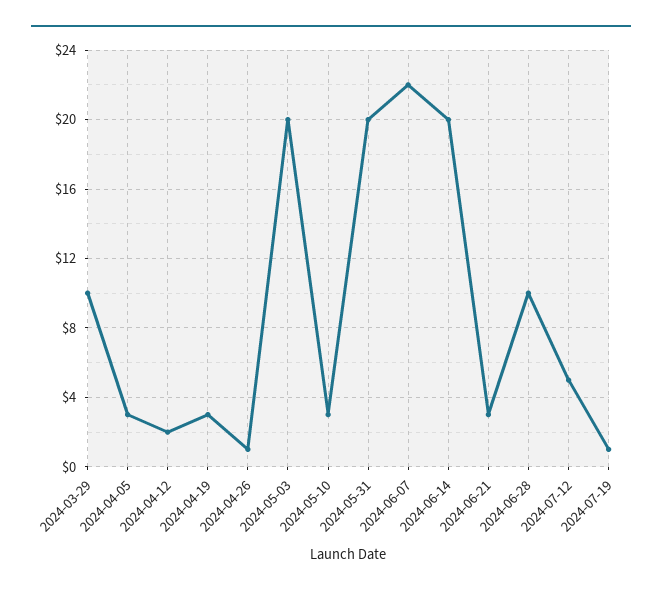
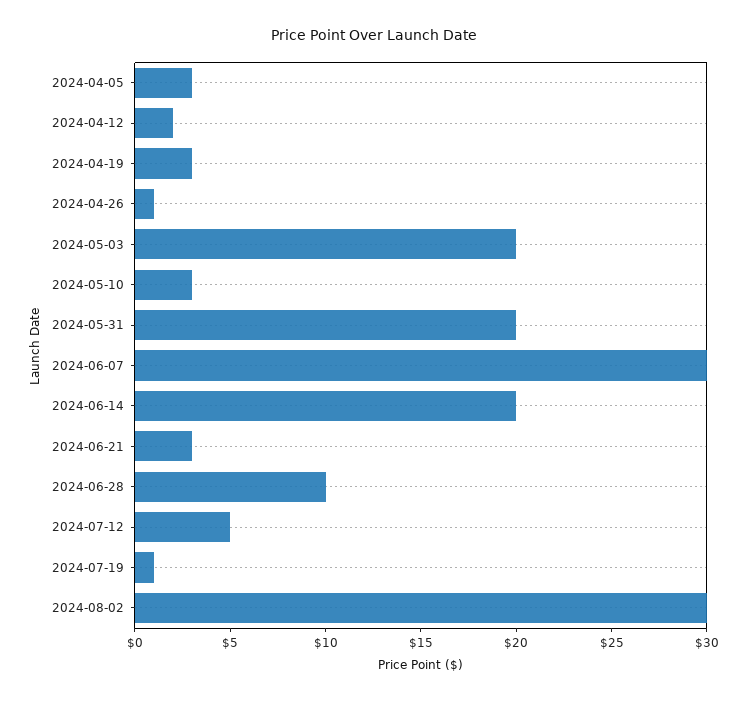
2024-03-29: 10 -> none
2024-06-07: 22 -> 30
2024-08-02: none -> 30

